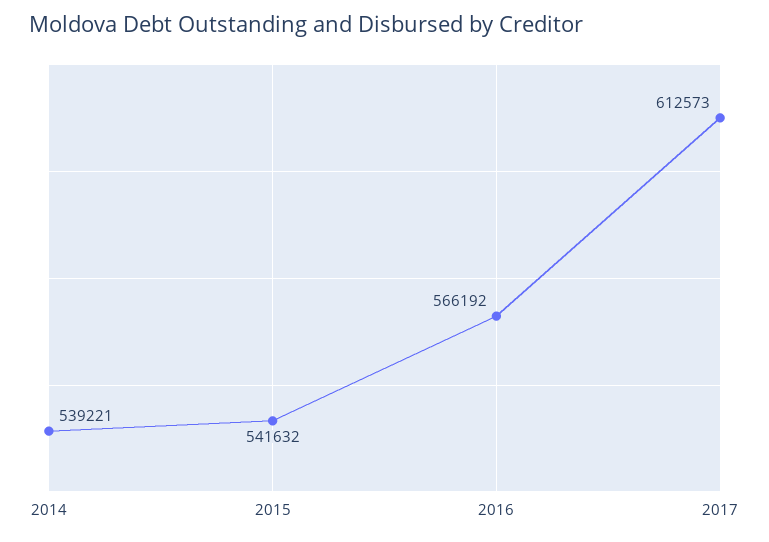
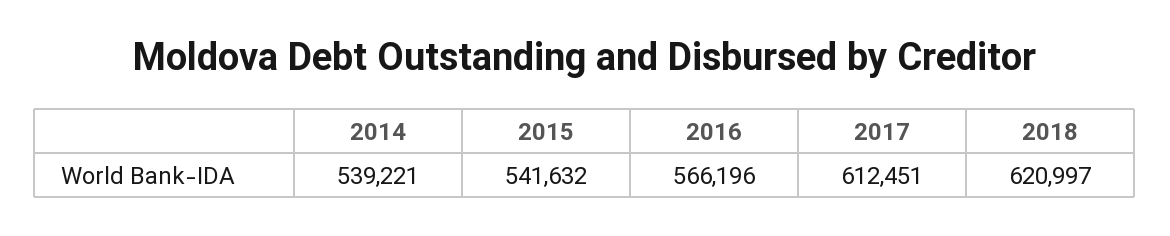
2016: 566192 -> 566196
2017: 612573 -> 612451
2018: none -> 620997

